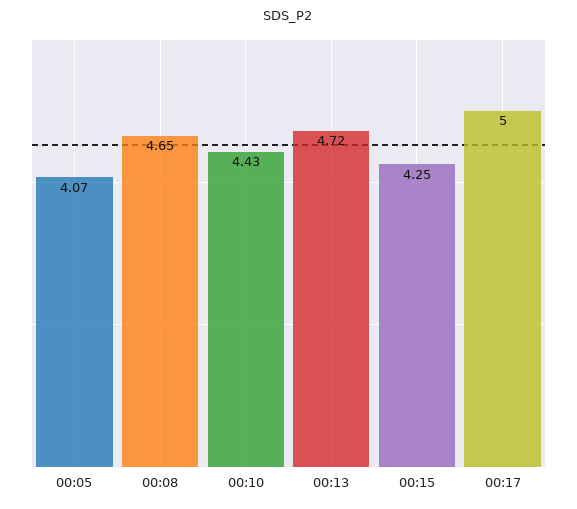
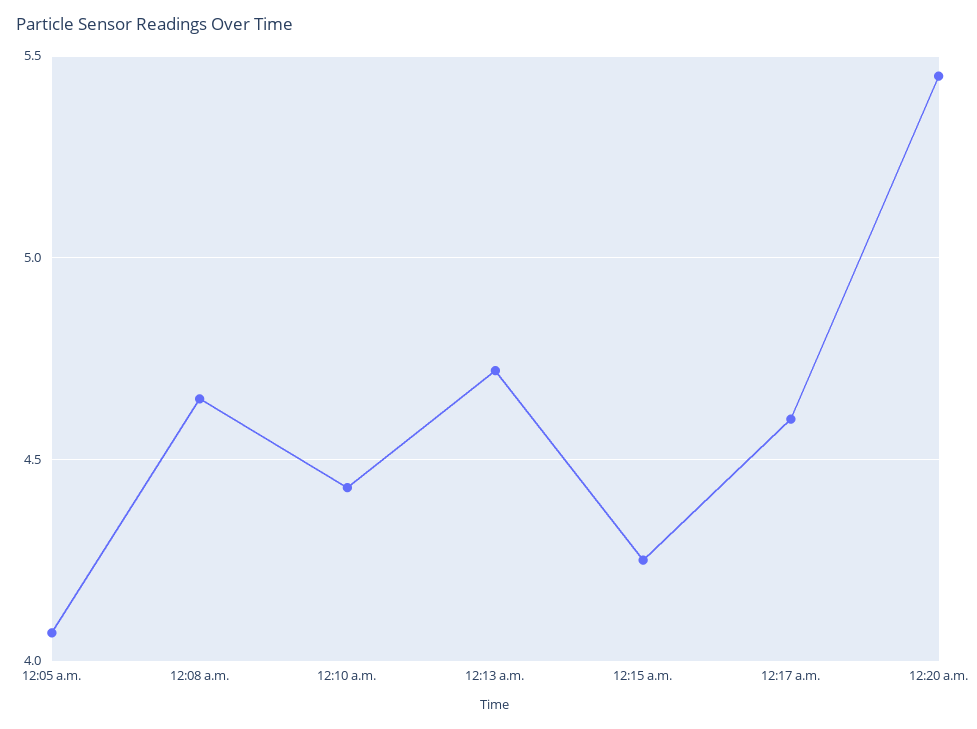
00:17: 5 -> 4.6
12:20 a.m.: none -> 5.45

